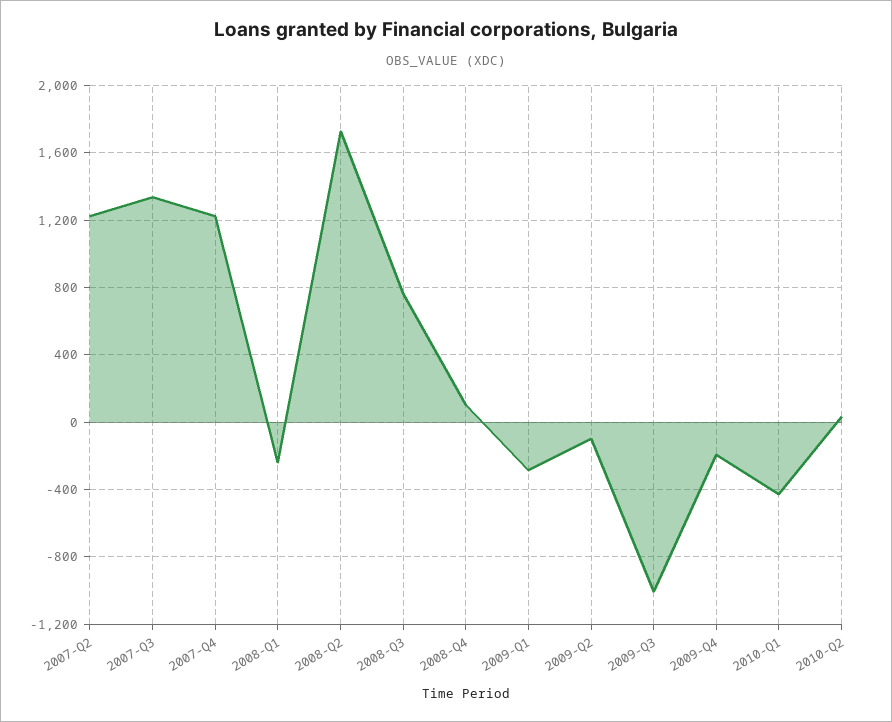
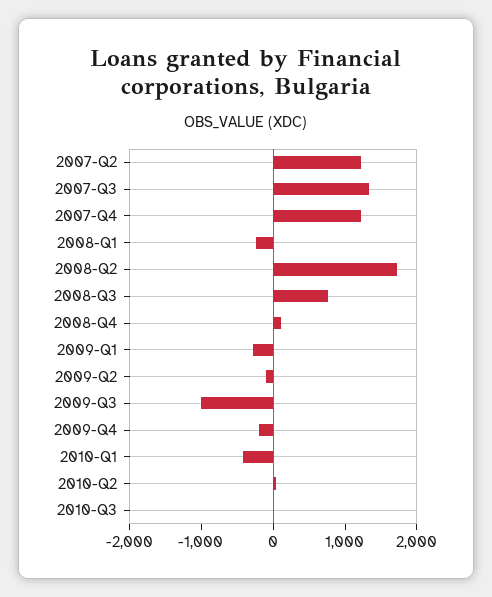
2010-Q3: none -> 0

